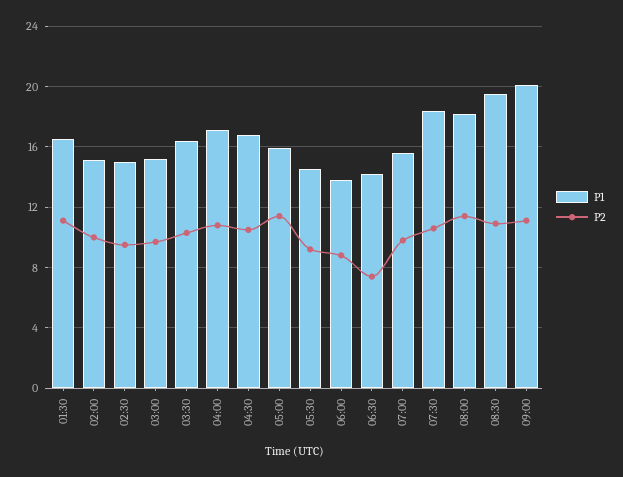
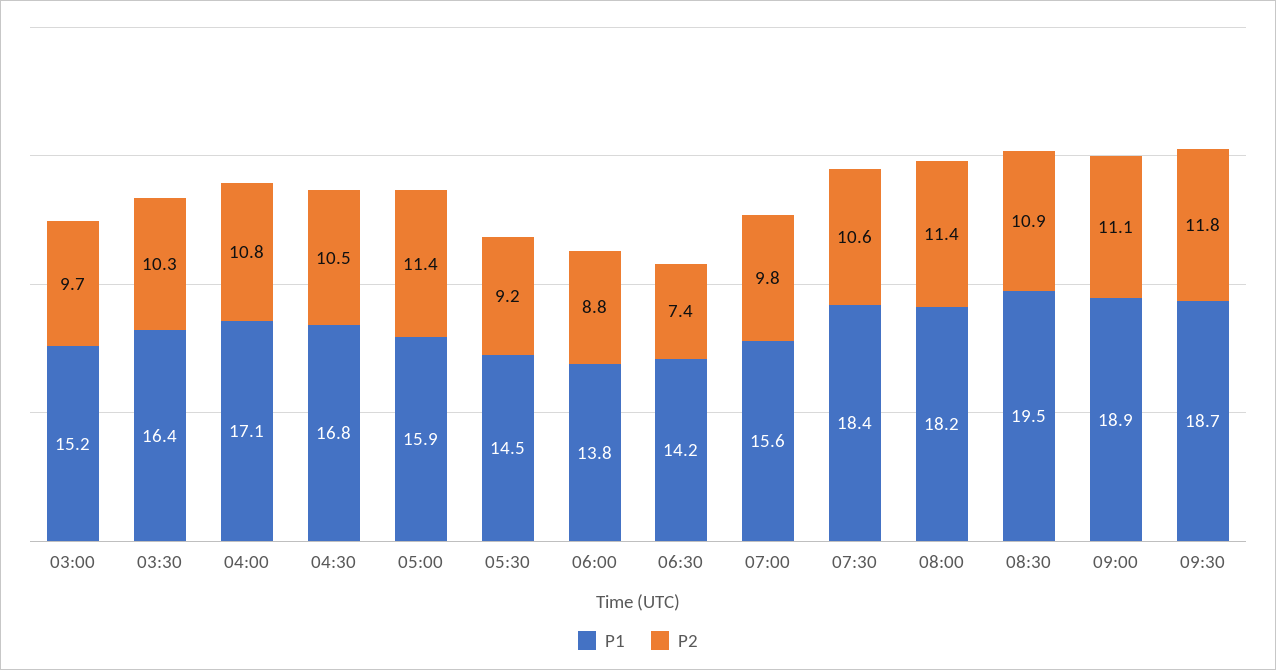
P1, 01:30: 16.5 -> none
P2, 01:30: 11 -> none
P1, 02:00: 15 -> none
P2, 02:00: 10 -> none
P1, 02:30: 15 -> none
P2, 02:30: 9.5 -> none
P1, 09:00: 20 -> 18.9
P1, 09:30: none -> 18.7
P2, 09:30: none -> 11.8

